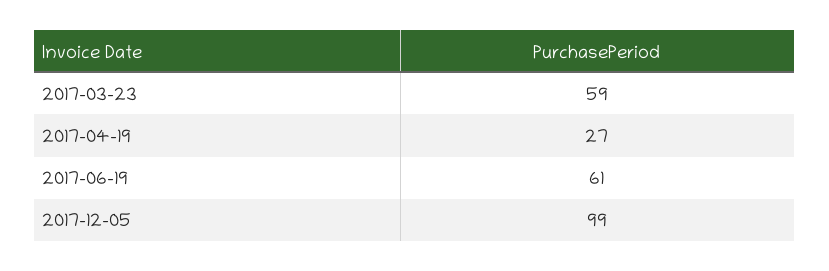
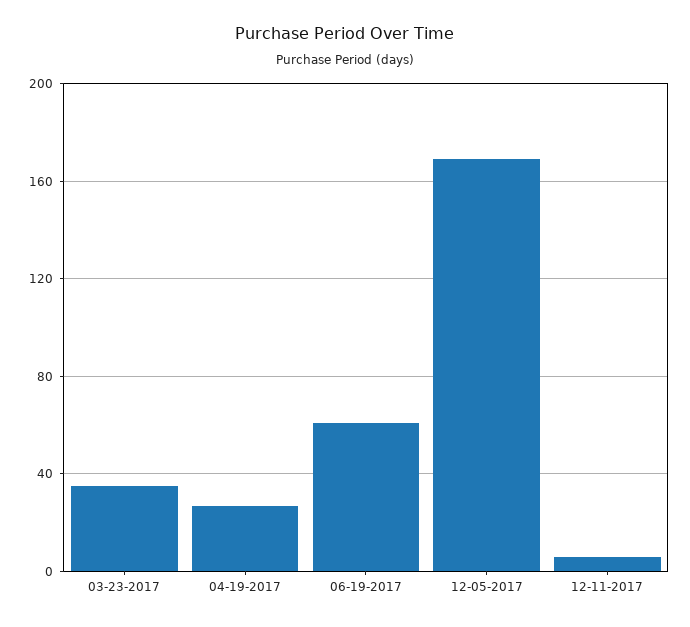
2017-03-23: 59 -> 35
2017-12-05: 99 -> 170
12-11-2017: none -> 5

